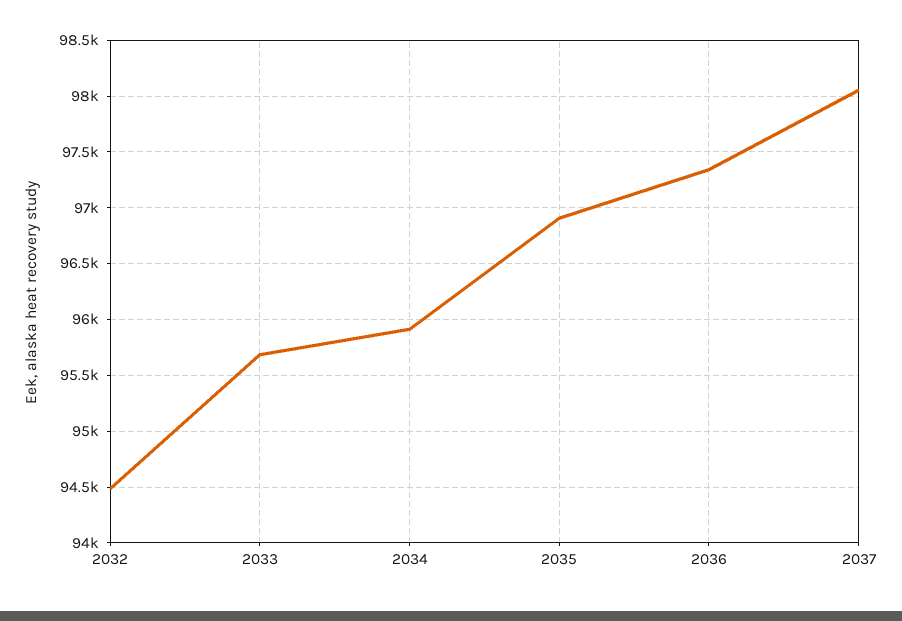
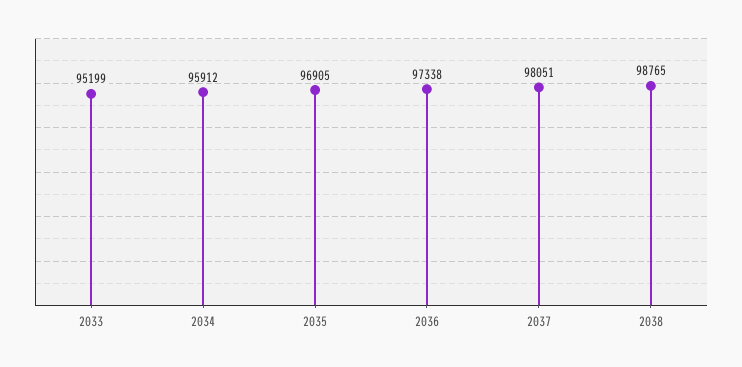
2032: 94500 -> none
2033: 95700 -> 95199
2038: none -> 98765

